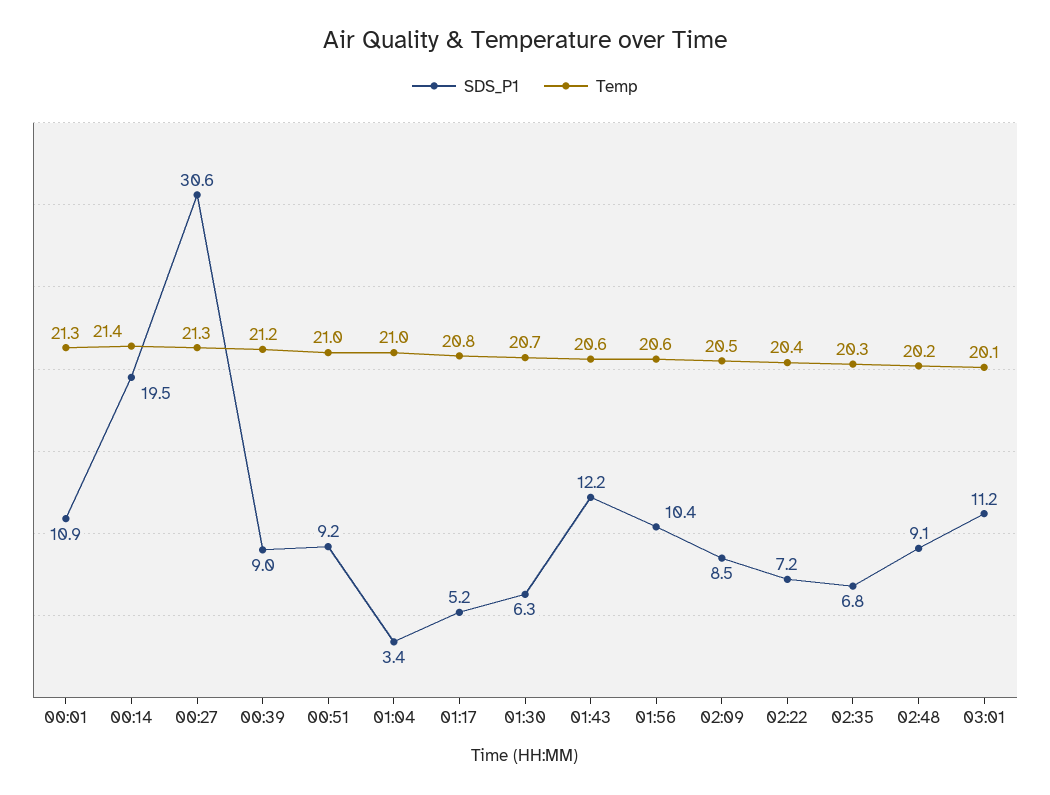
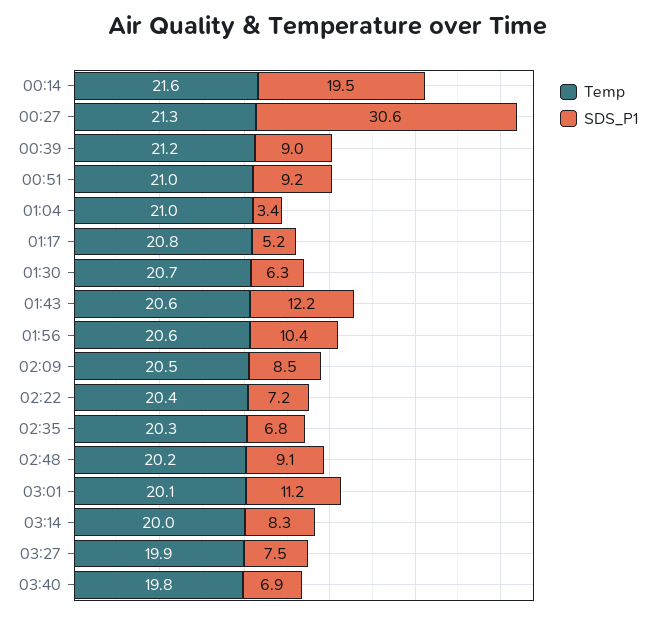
SDS_P1, 00:01: 10.9 -> none
Temp, 00:01: 21.3 -> none
Temp, 00:14: 21.4 -> 21.6
Temp, 03:14: none -> 20
SDS_P1, 03:14: none -> 8.3
Temp, 03:27: none -> 19.9
SDS_P1, 03:27: none -> 7.5
Temp, 03:40: none -> 19.8
SDS_P1, 03:40: none -> 6.9

